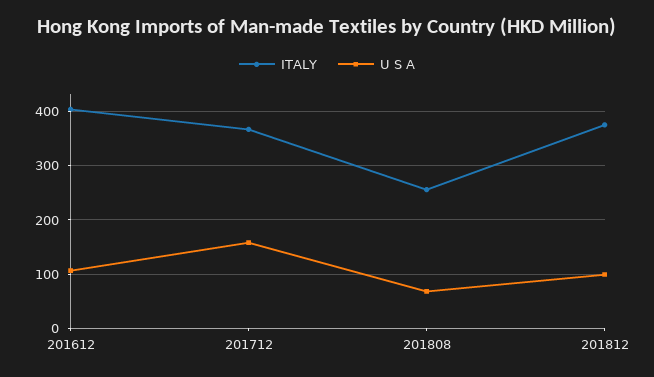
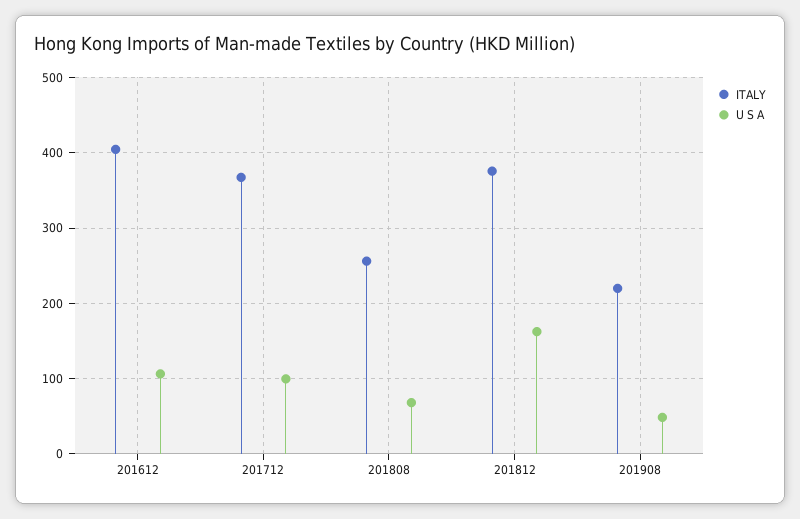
U S A, 201712: 160 -> 100
U S A, 201812: 100 -> 160
ITALY, 201908: none -> 220
U S A, 201908: none -> 50

